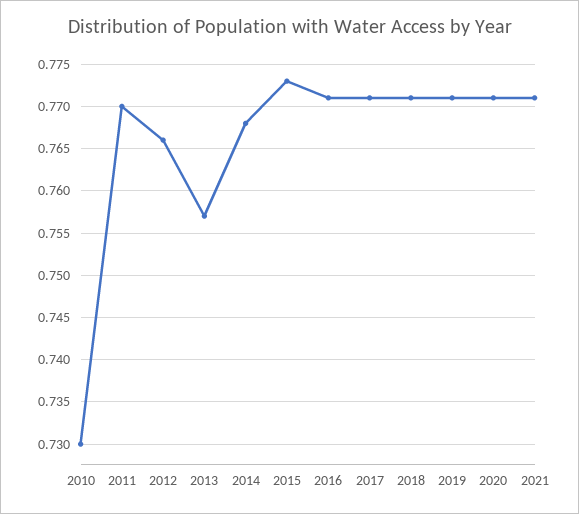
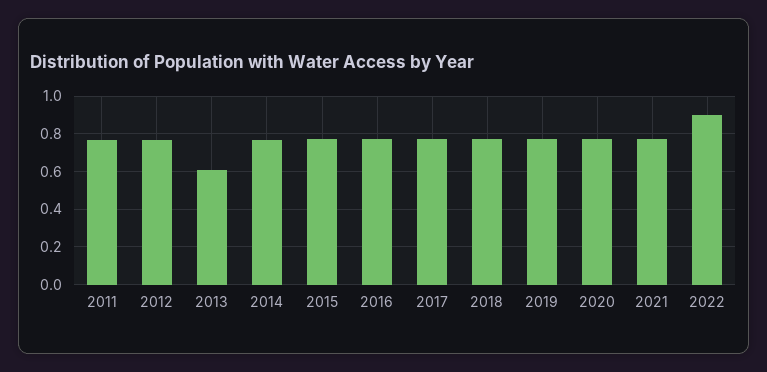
2010: 0.73 -> none
2013: 0.757 -> 0.6
2022: none -> 0.9

